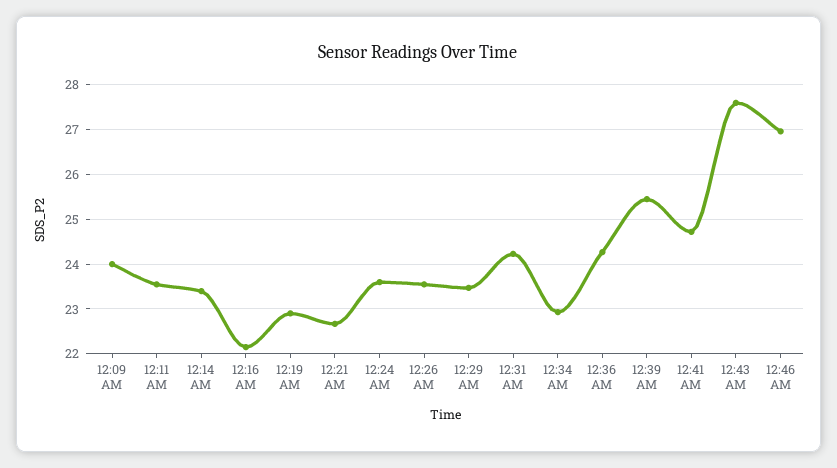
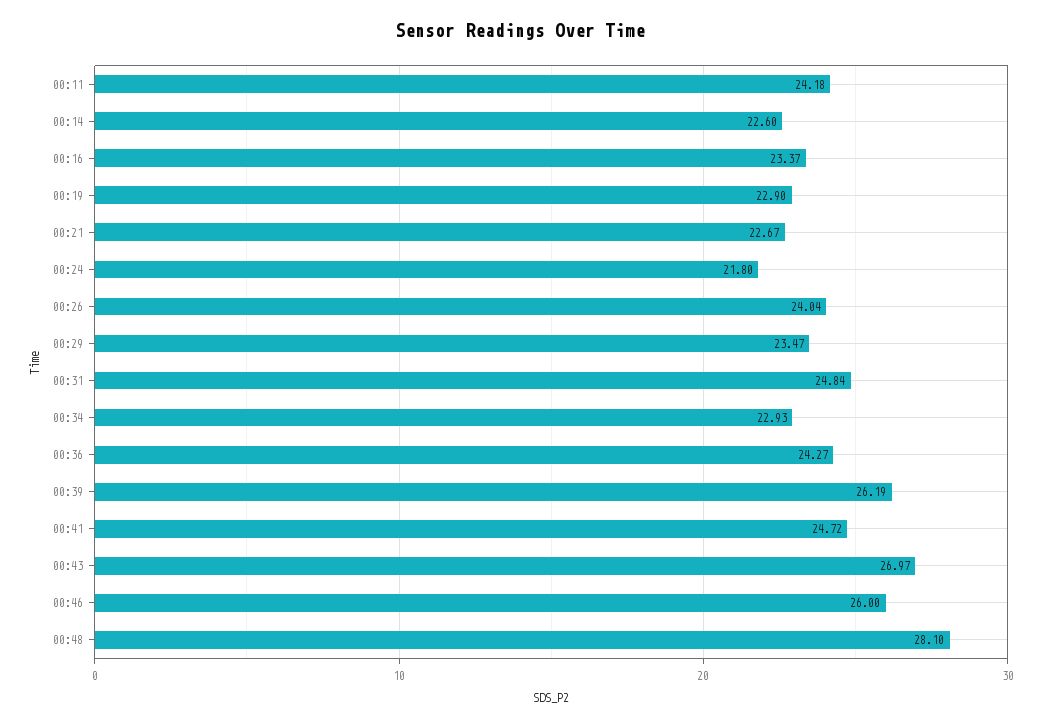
12:09 AM: 24 -> none
12:11 AM: 23.6 -> 24.18
12:14 AM: 23.4 -> 22.6
12:16 AM: 22.2 -> 23.37
12:24 AM: 23.6 -> 21.8
12:26 AM: 23.6 -> 24.04
12:31 AM: 24.2 -> 24.84
12:39 AM: 25.4 -> 26.19
12:43 AM: 27.6 -> 26.97
12:46 AM: 27 -> 26
00:48: none -> 28.1

